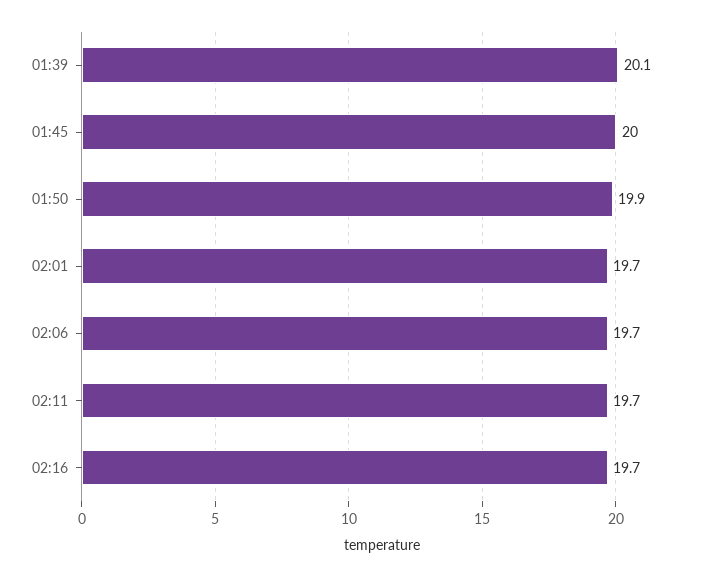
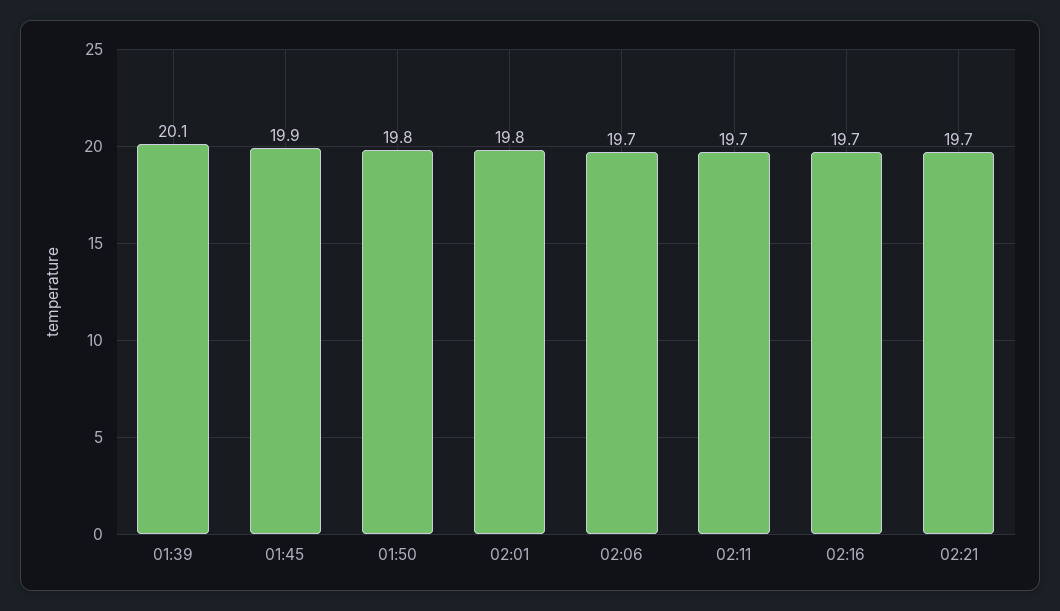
01:45: 20 -> 19.9
01:50: 19.9 -> 19.8
02:01: 19.7 -> 19.8
02:21: none -> 19.7

